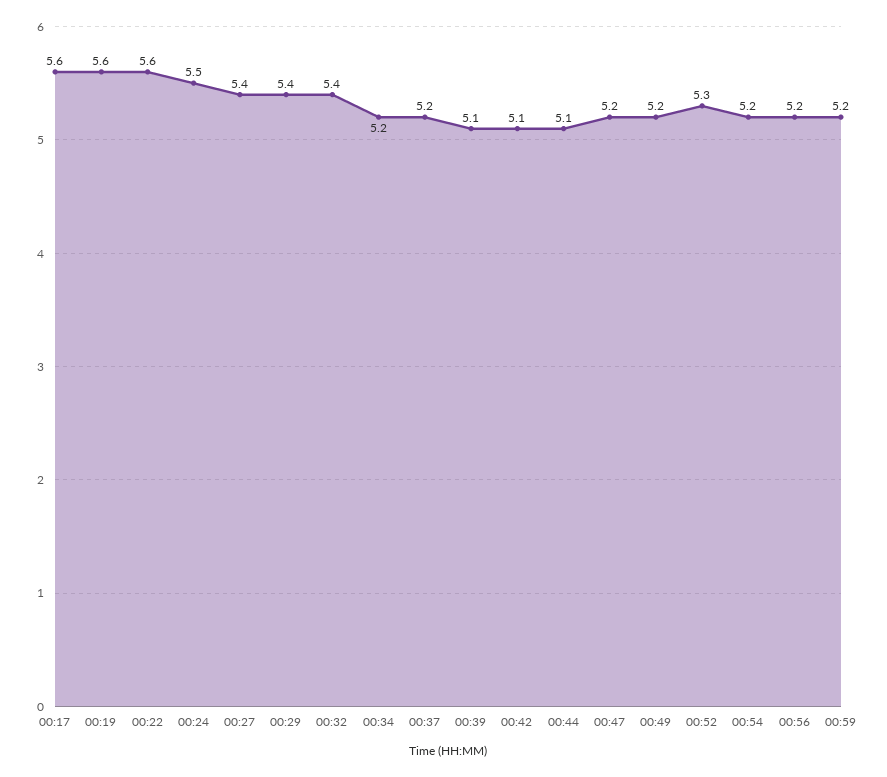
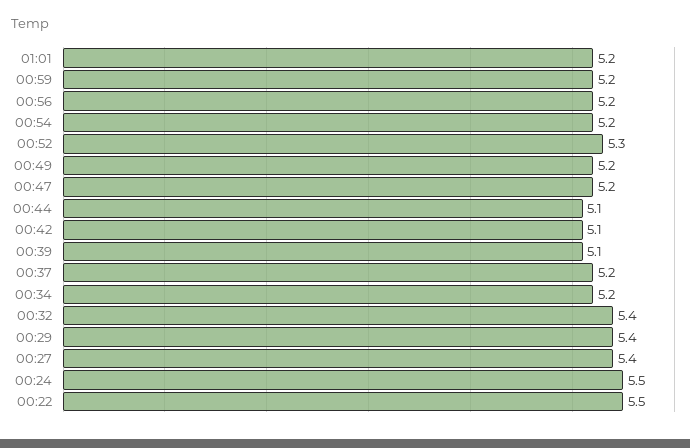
00:17: 5.6 -> none
00:19: 5.6 -> none
00:22: 5.6 -> 5.5
01:01: none -> 5.2

